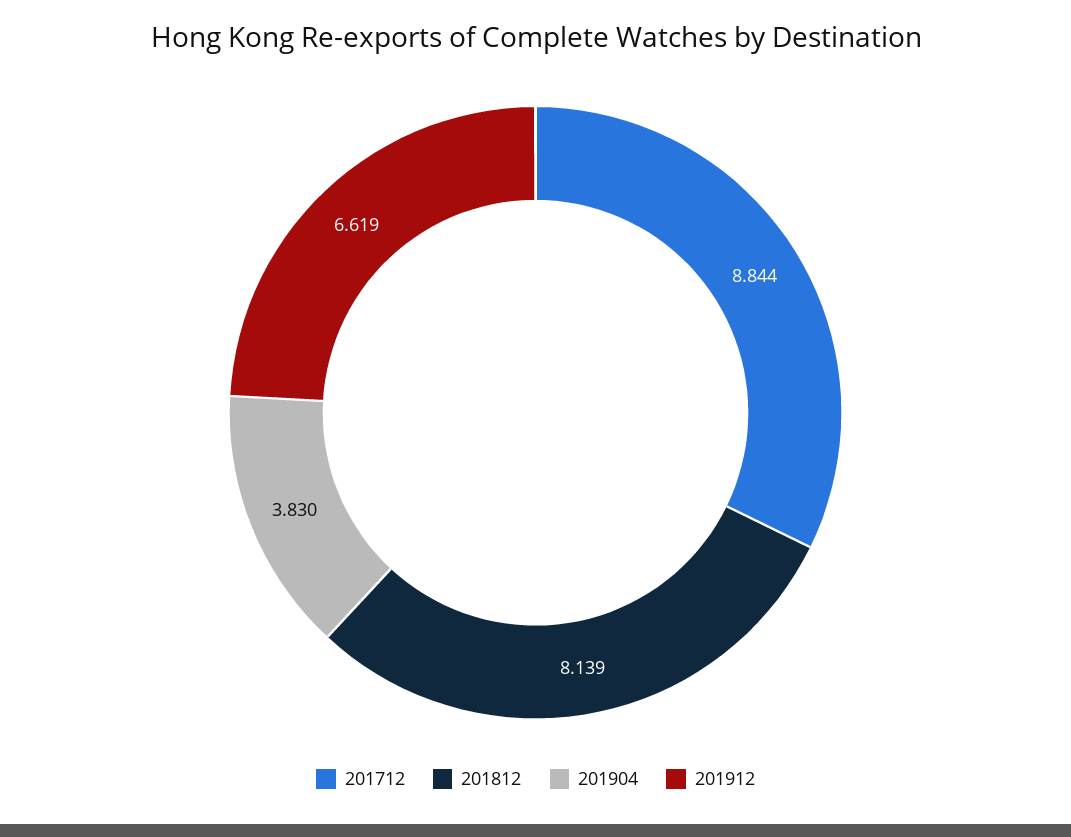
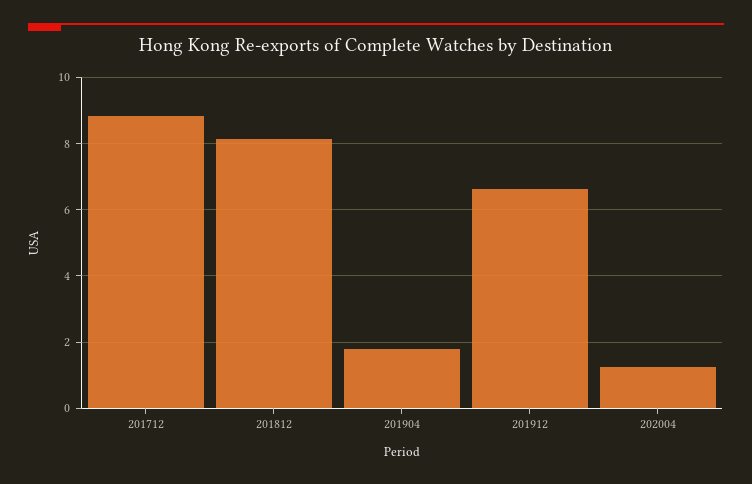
201904: 3.83 -> 1.8
202004: none -> 1.2

